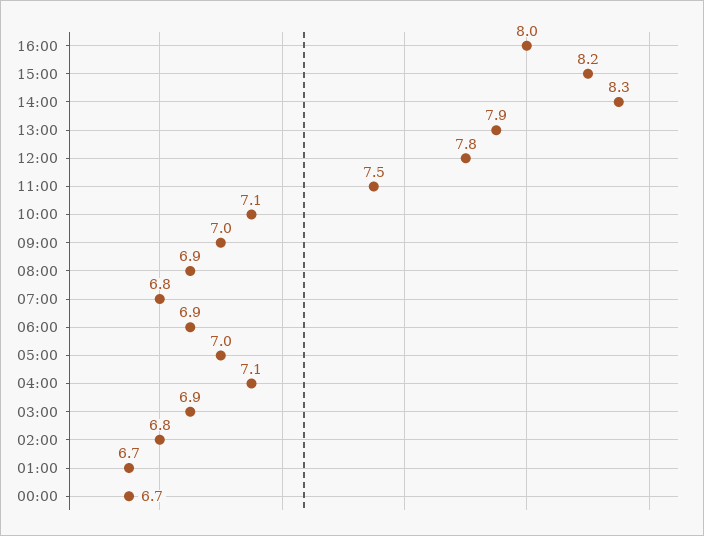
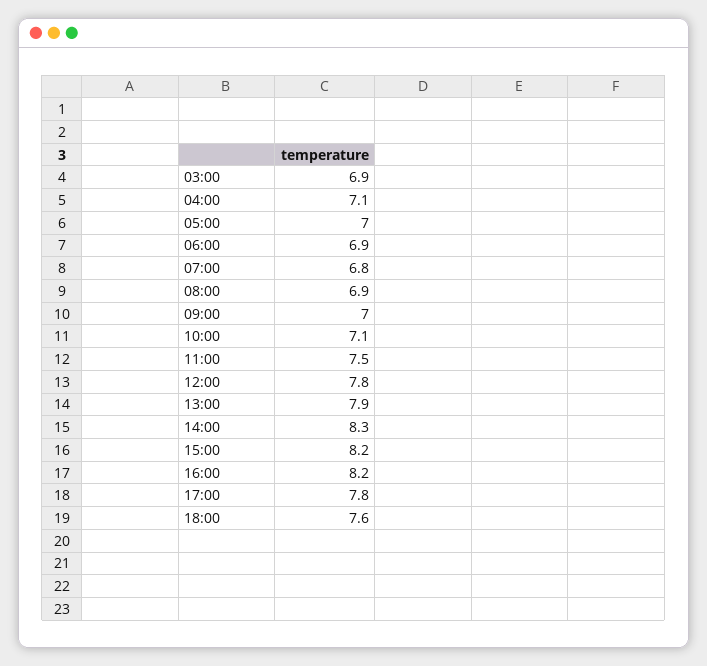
16:00: 8 -> 8.2
02:00: 6.8 -> none
01:00: 6.7 -> none
00:00: 6.7 -> none
17:00: none -> 7.8
18:00: none -> 7.6

